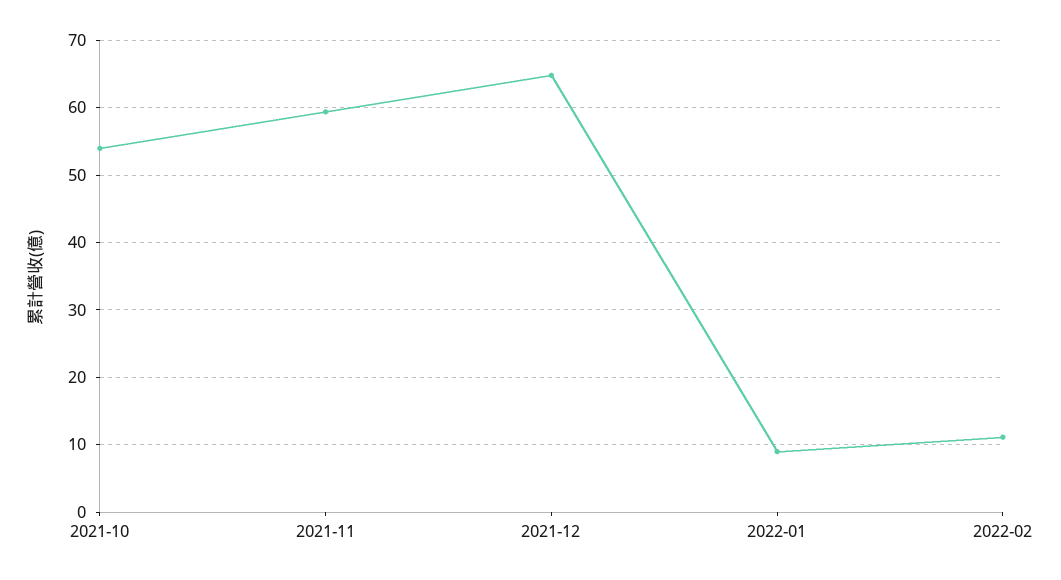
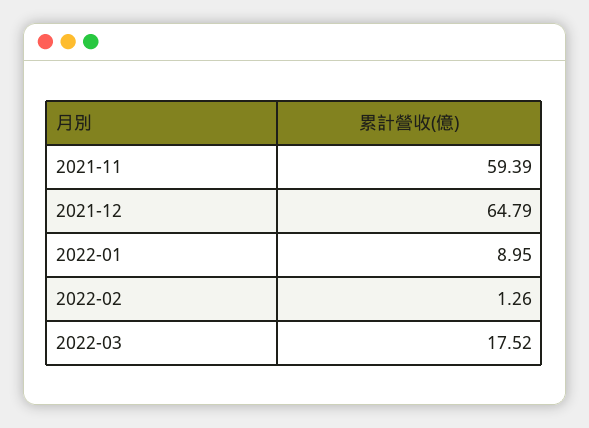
2021-10: 54 -> none
2022-02: 11 -> 1.26
2022-03: none -> 17.52

